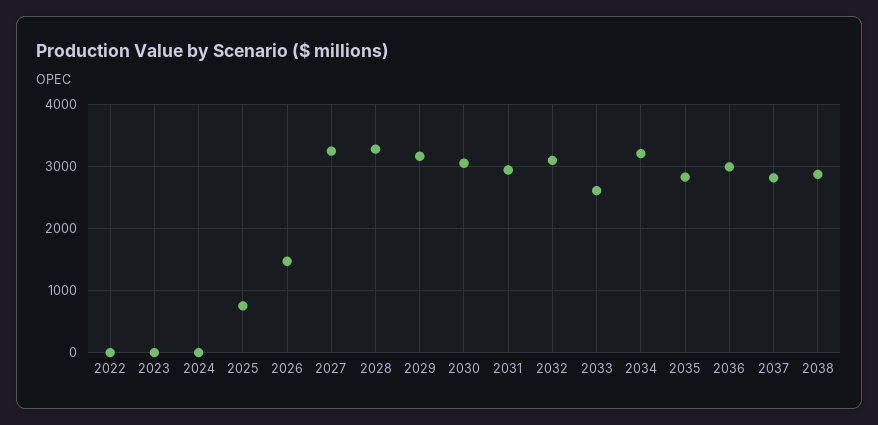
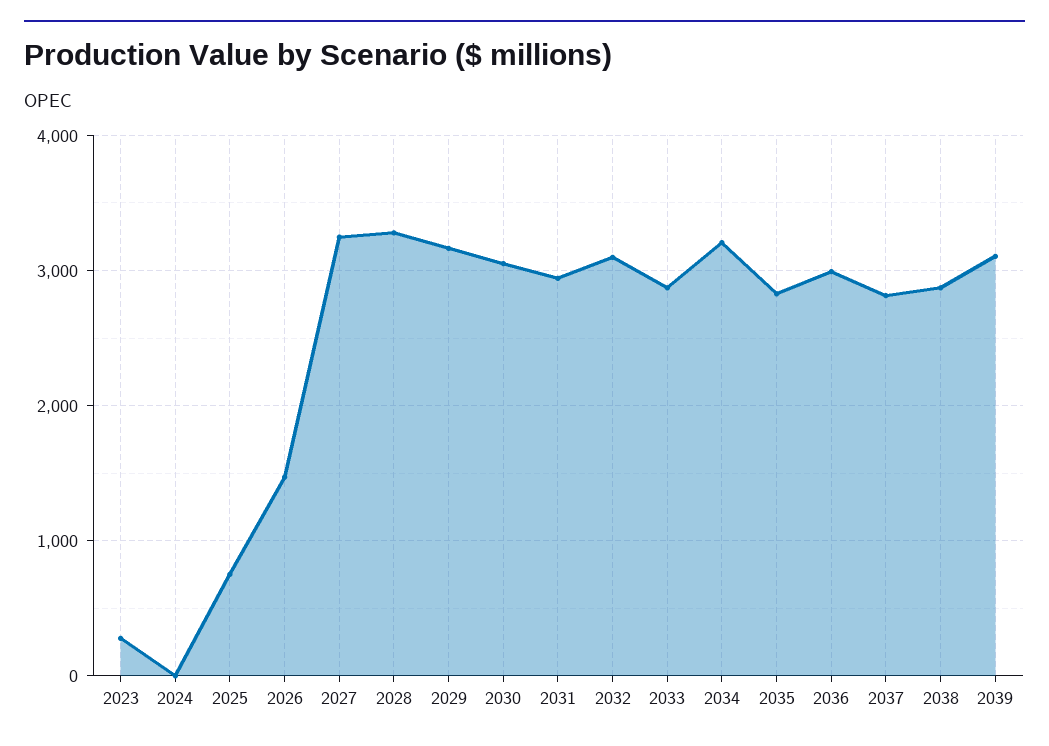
2022: 0 -> none
2023: 0 -> 300
2033: 2600 -> 2900
2039: none -> 3100

